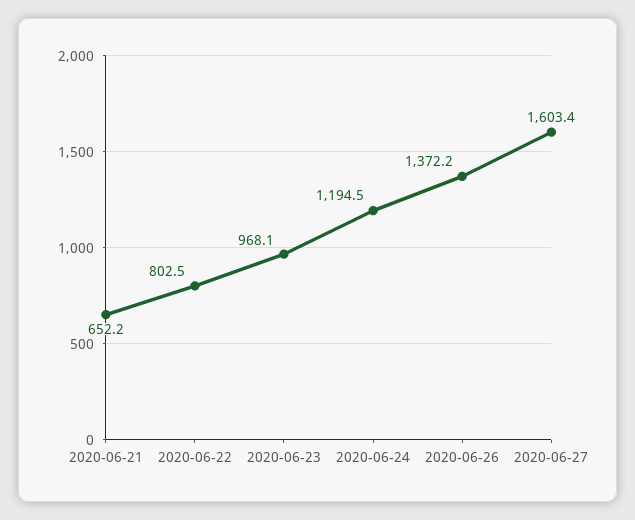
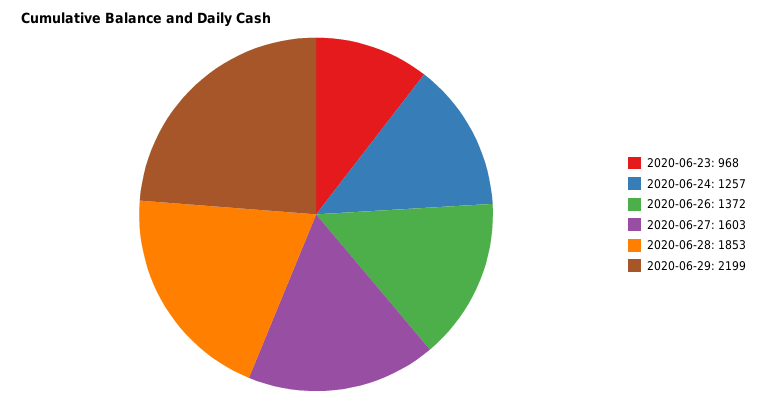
2020-06-21: 652.2 -> none
2020-06-22: 802.5 -> none
2020-06-24: 1194.5 -> 1257
2020-06-28: none -> 1853
2020-06-29: none -> 2199

